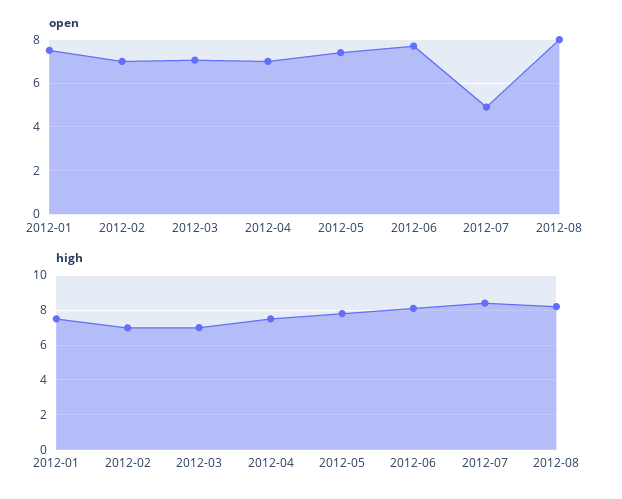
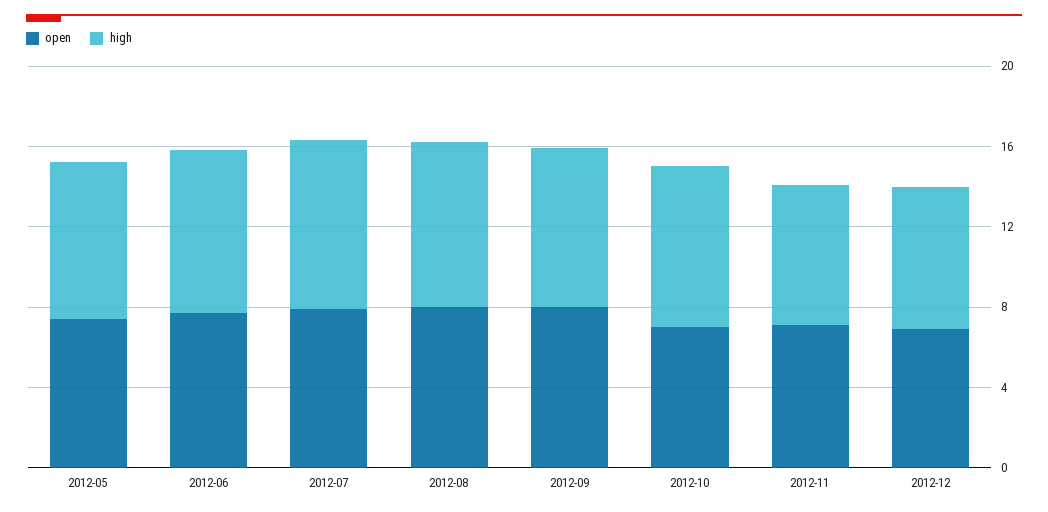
open, 2012-01: 7.5 -> none
open, 2012-02: 7 -> none
open, 2012-03: 7 -> none
open, 2012-04: 7 -> none
open, 2012-07: 5 -> 8
high, 2012-01: 7.5 -> none
high, 2012-02: 7 -> none
high, 2012-03: 7 -> none
high, 2012-04: 7.5 -> none
open, 2012-09: none -> 8
high, 2012-09: none -> 8
open, 2012-10: none -> 7
high, 2012-10: none -> 8
open, 2012-11: none -> 7
high, 2012-11: none -> 7
open, 2012-12: none -> 7
high, 2012-12: none -> 7

